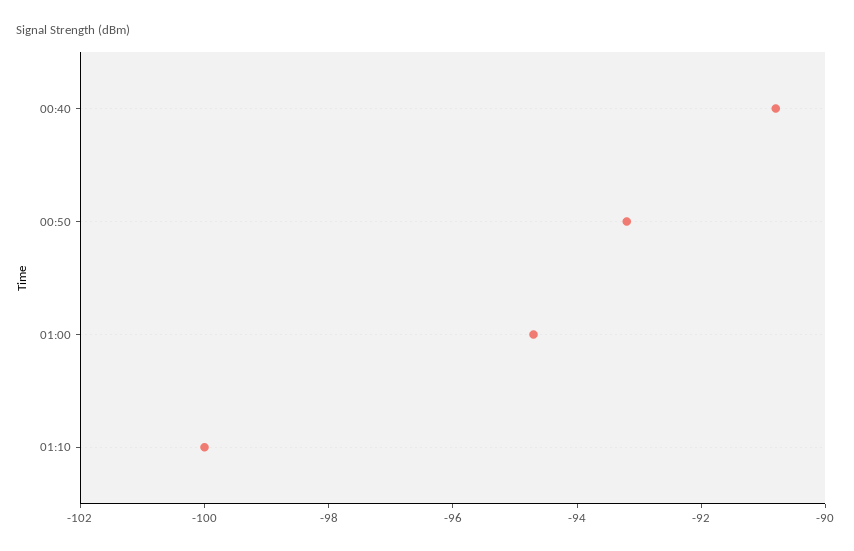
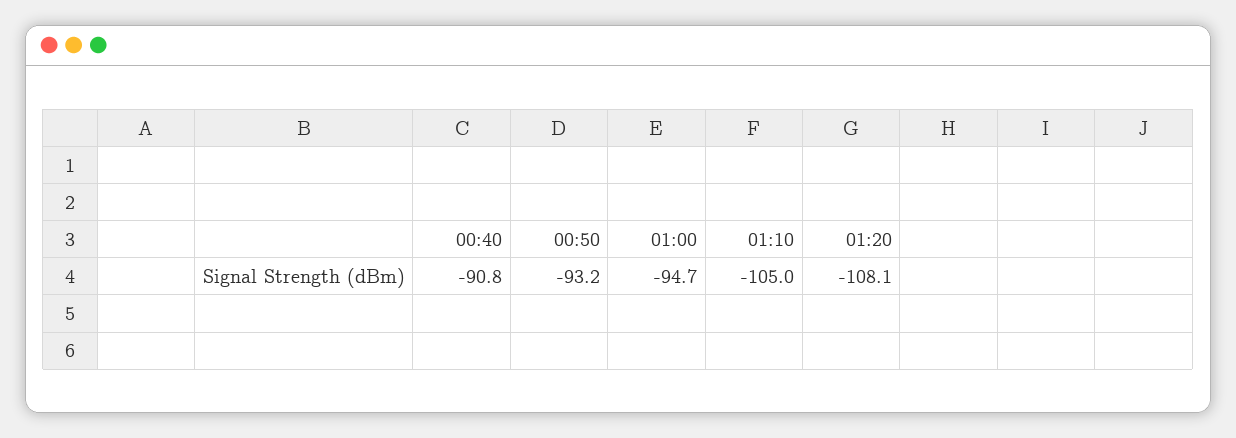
01:10: -100 -> -105
01:20: none -> -108.1

